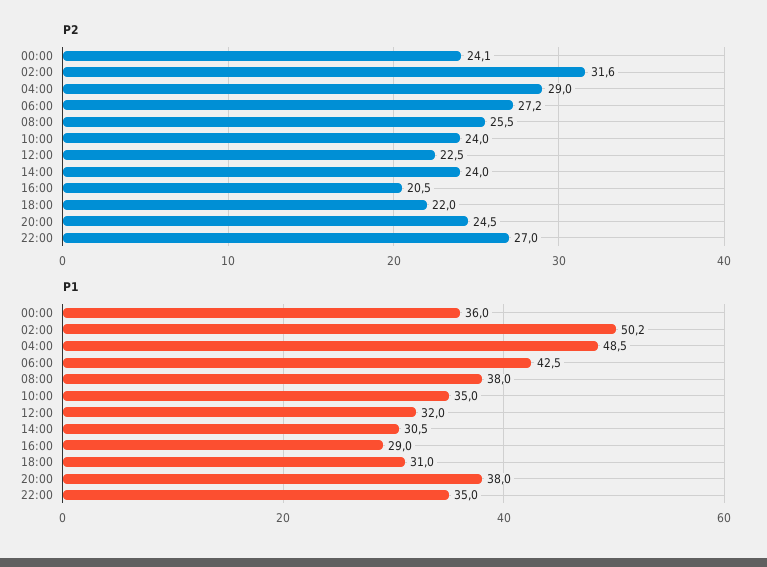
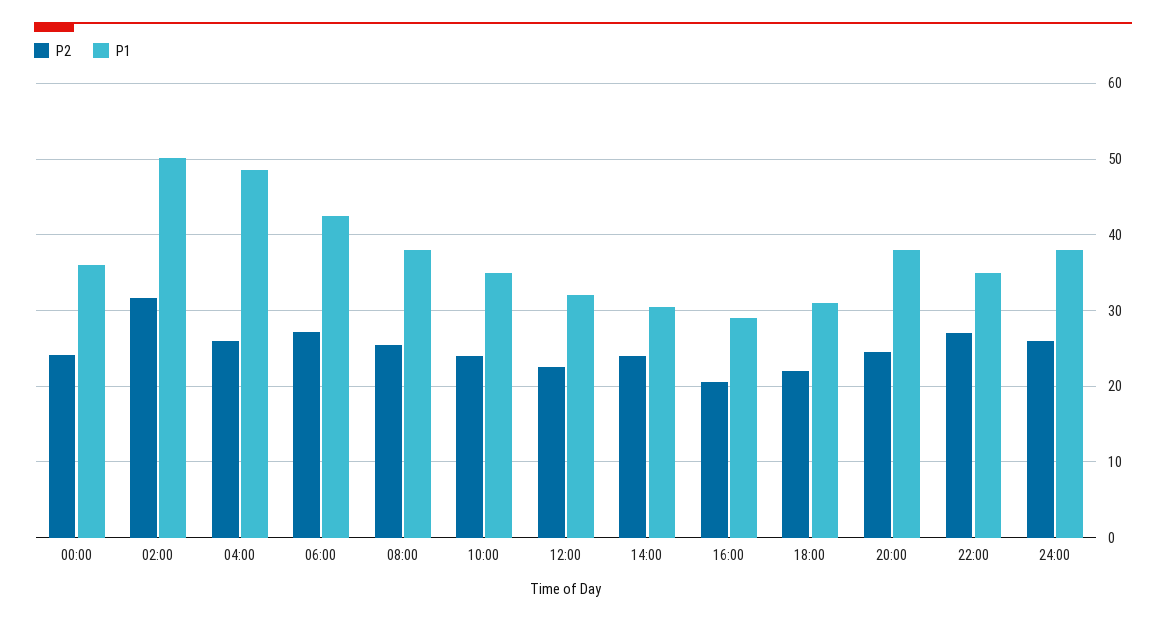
P2, 04:00: 29 -> 26
P2, 24:00: none -> 26
P1, 24:00: none -> 38

